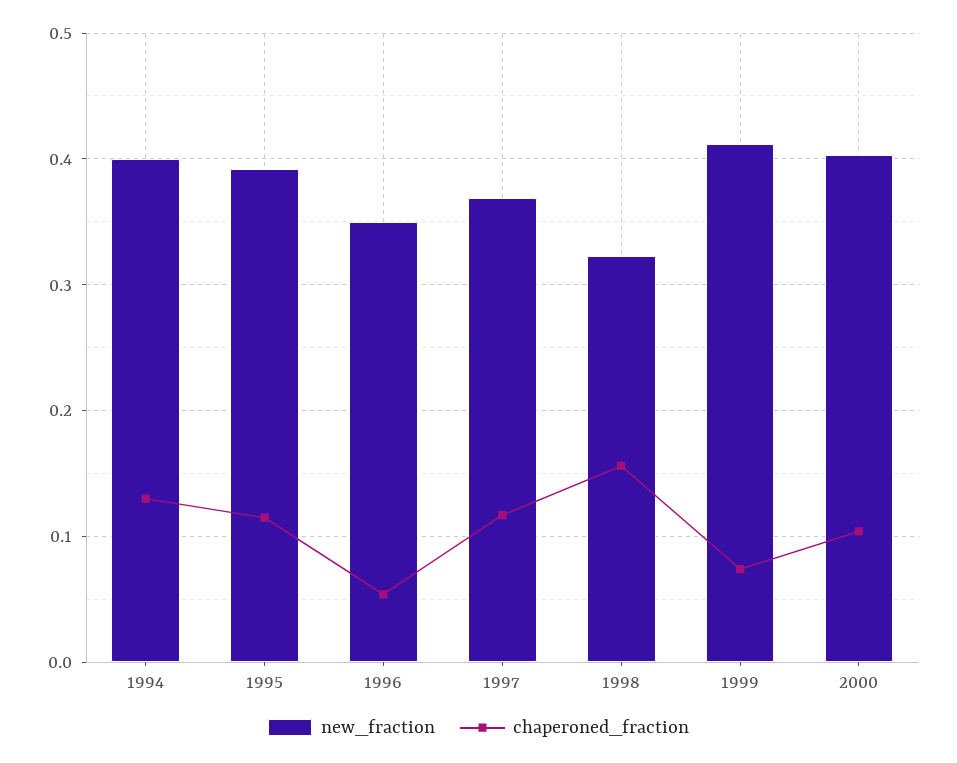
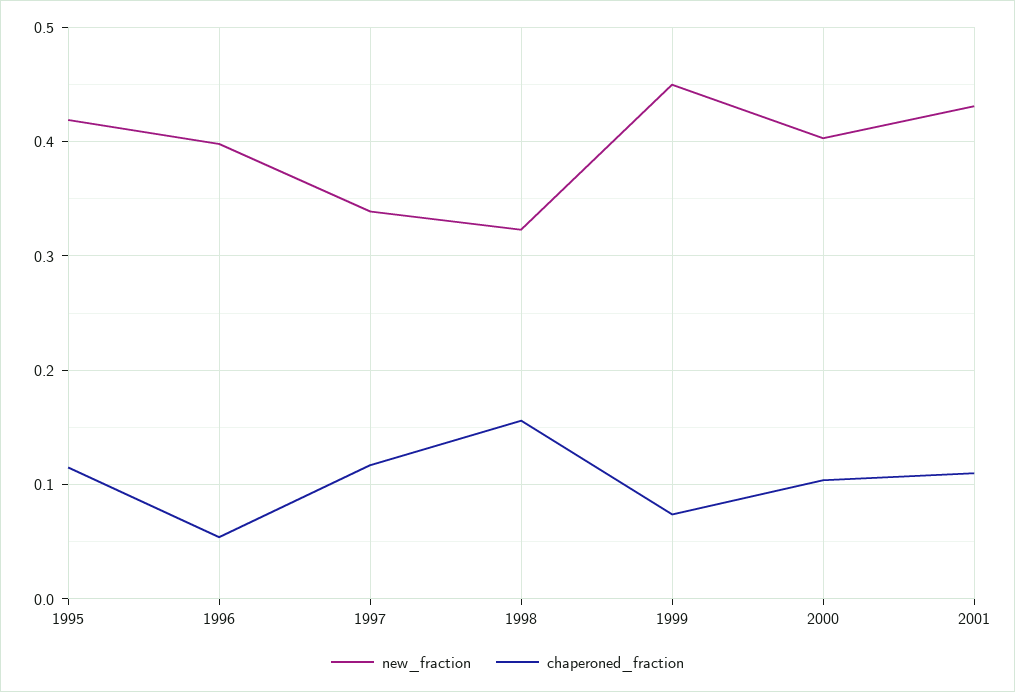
new_fraction, 1994: 0.4 -> none
chaperoned_fraction, 1994: 0.13 -> none
new_fraction, 1995: 0.39 -> 0.42
new_fraction, 1996: 0.35 -> 0.4
new_fraction, 1997: 0.37 -> 0.34
new_fraction, 1999: 0.41 -> 0.45
new_fraction, 2001: none -> 0.43
chaperoned_fraction, 2001: none -> 0.11

